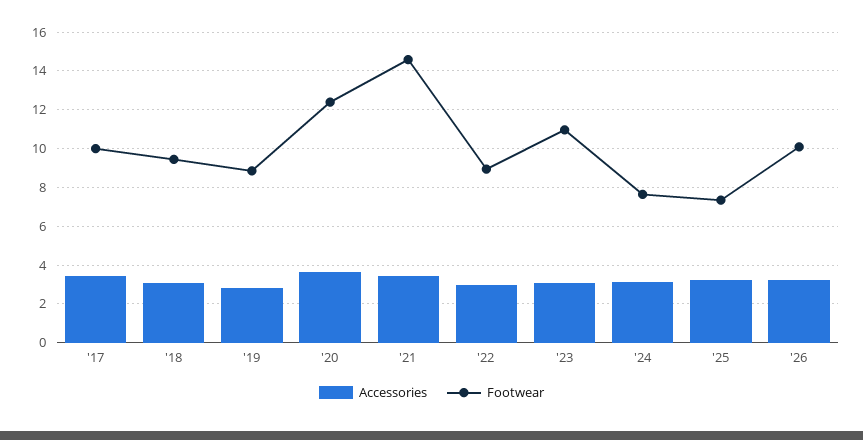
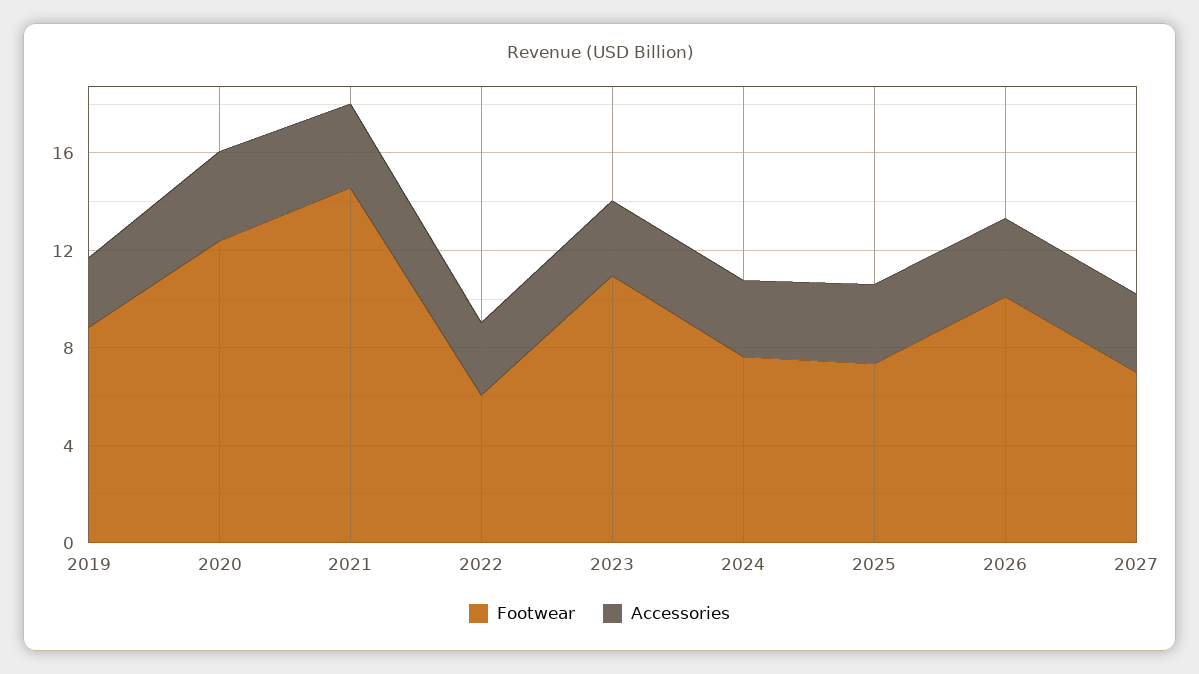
Accessories, '17: 3.5 -> none
Footwear, '17: 10 -> none
Accessories, '18: 3 -> none
Footwear, '18: 9.5 -> none
Footwear, '22: 9 -> 6
Footwear, 2027: none -> 7
Accessories, 2027: none -> 3

